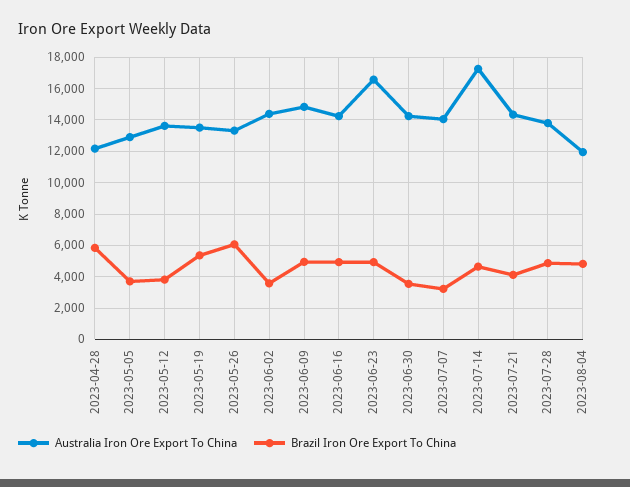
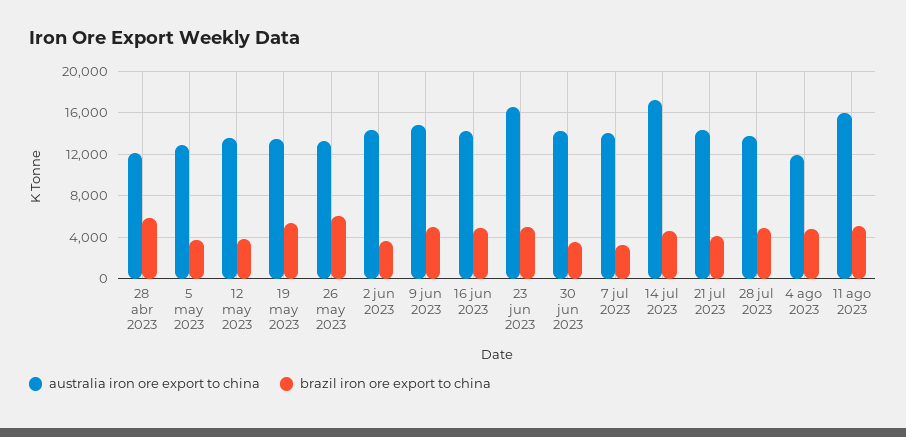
Australia Iron Ore Export To China, 11 ago 2023: none -> 16000
Brazil Iron Ore Export To China, 11 ago 2023: none -> 5000

